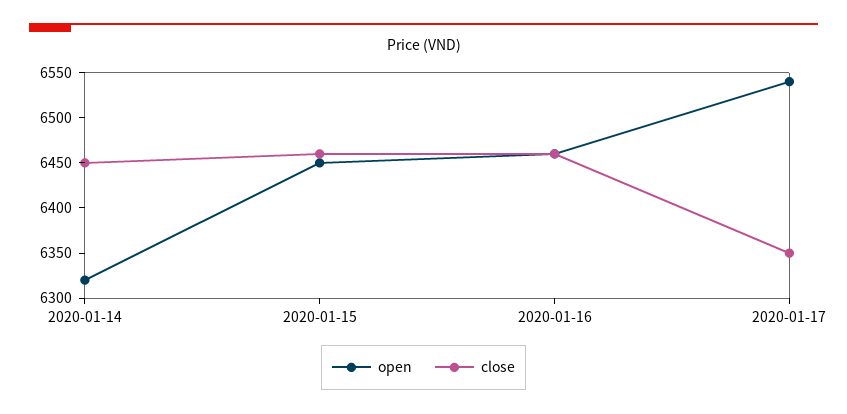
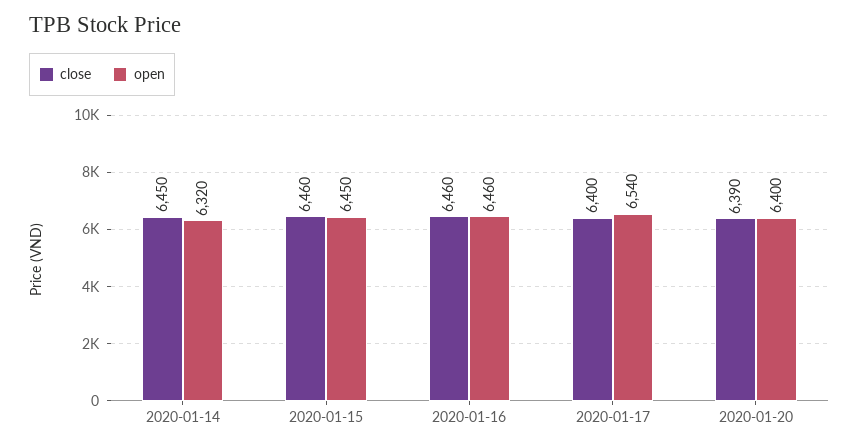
close, 2020-01-17: 6350 -> 6400
close, 2020-01-20: none -> 6390
open, 2020-01-20: none -> 6400

